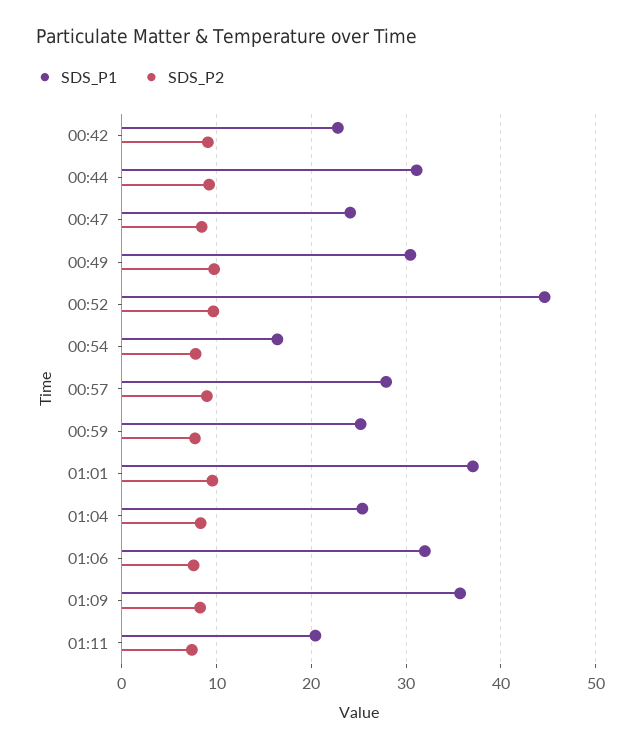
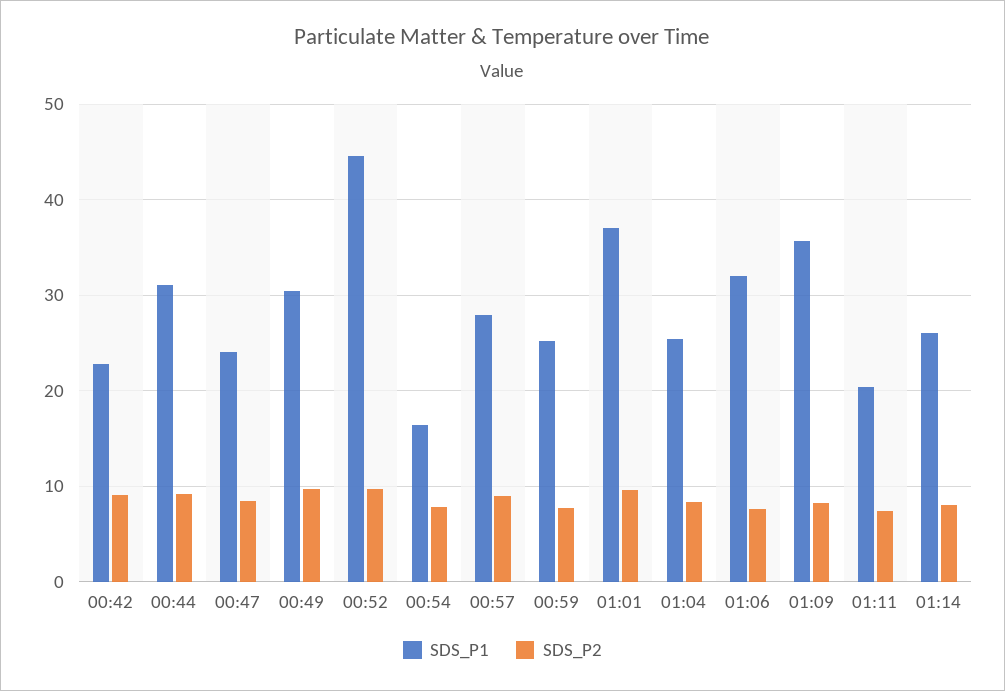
SDS_P1, 01:14: none -> 26
SDS_P2, 01:14: none -> 8

